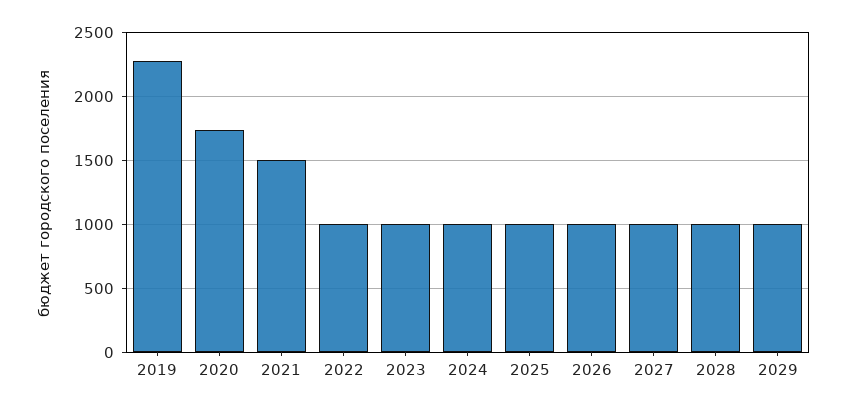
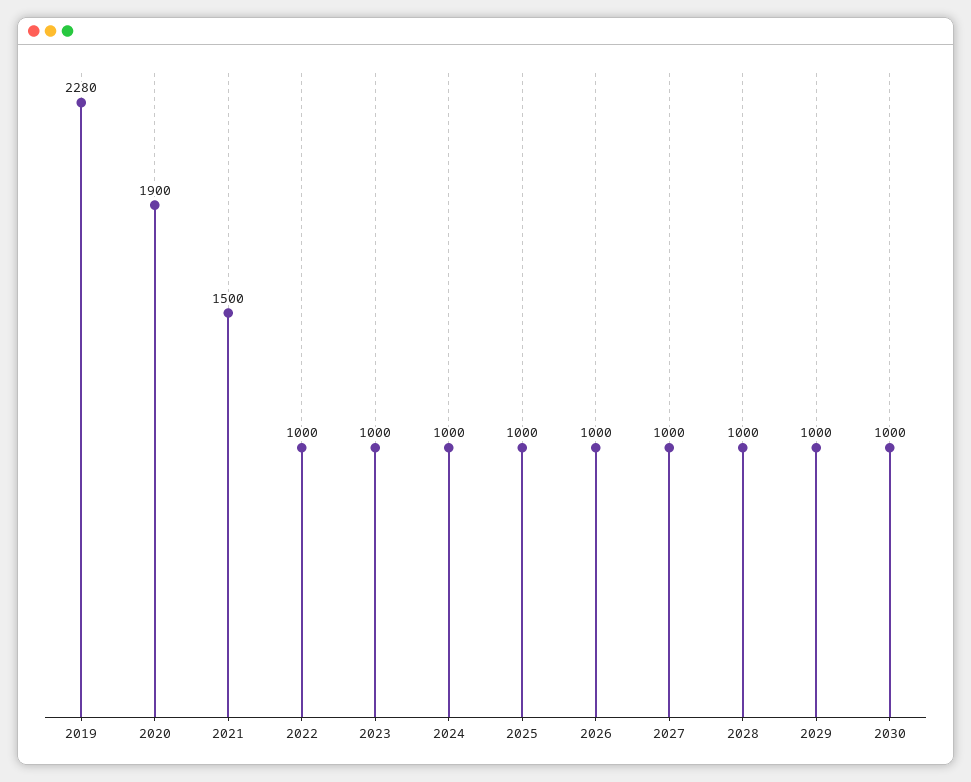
2020: 1750 -> 1900
2030: none -> 1000

